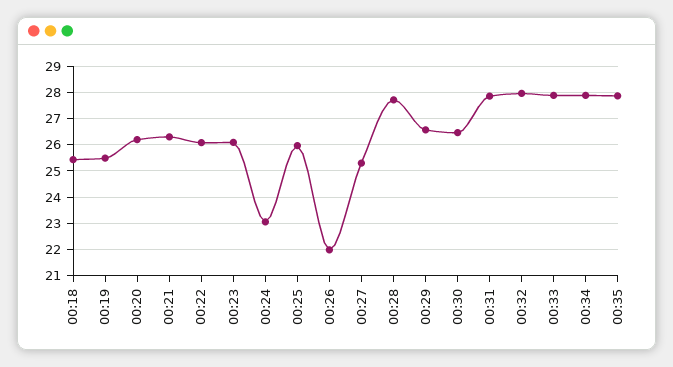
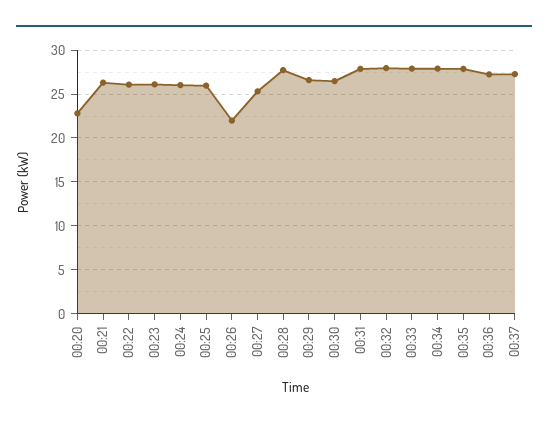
00:18: 25.5 -> none
00:19: 25.5 -> none
00:20: 26.25 -> 23
00:24: 23 -> 26
00:36: none -> 27
00:37: none -> 27

